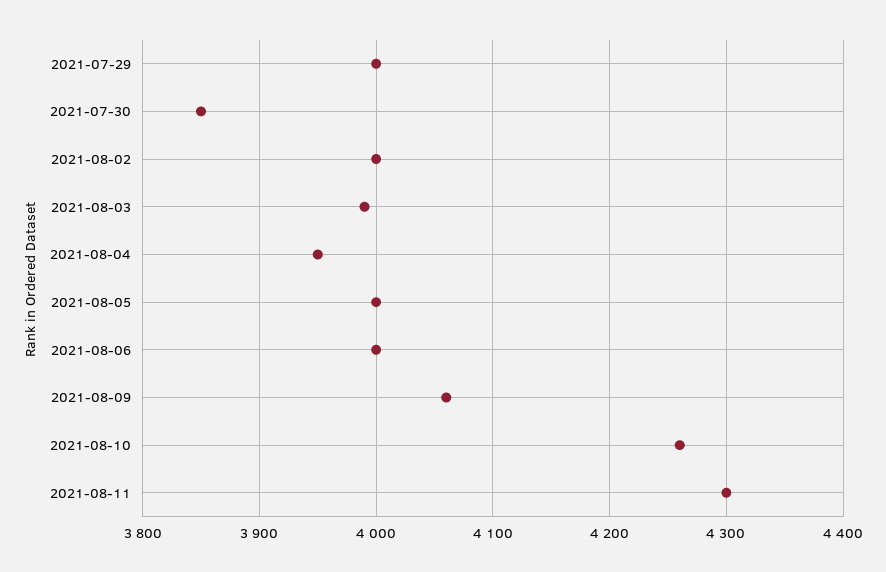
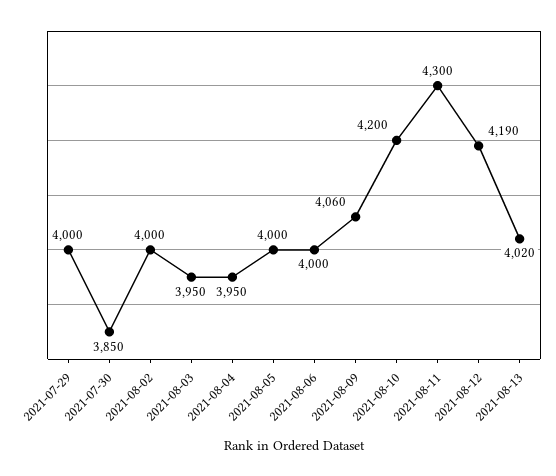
2021-08-03: 3990 -> 3950
2021-08-10: 4260 -> 4200
2021-08-12: none -> 4190
2021-08-13: none -> 4020

